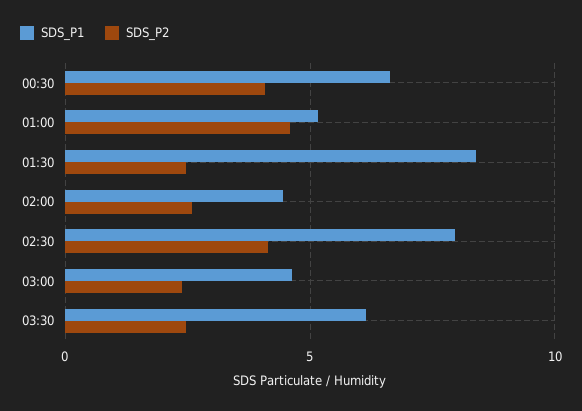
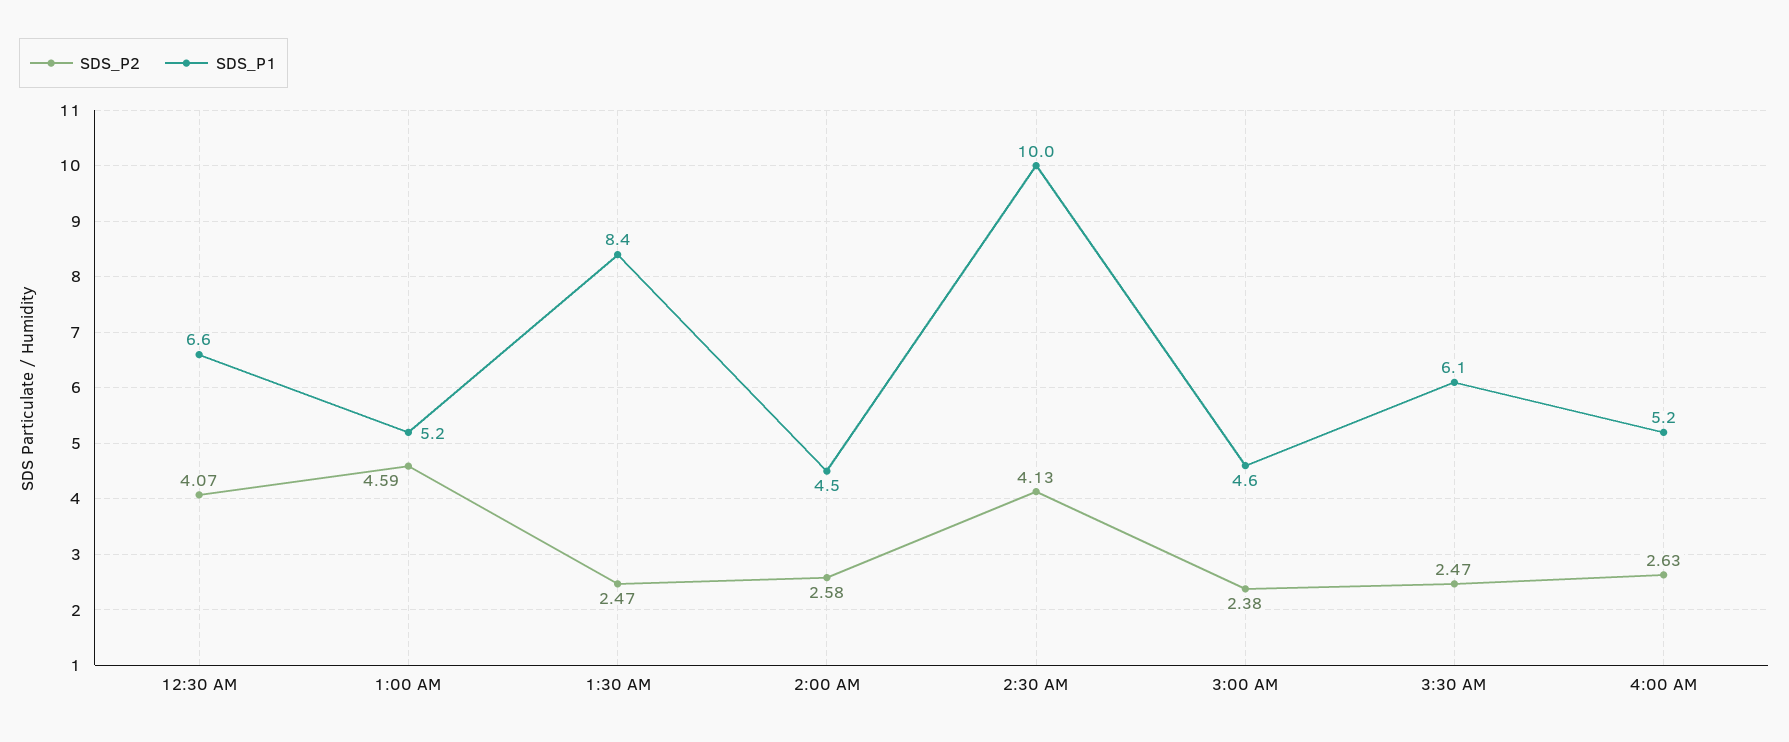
SDS_P1, 02:30: 8 -> 10
SDS_P2, 4:00 AM: none -> 2.63
SDS_P1, 4:00 AM: none -> 5.2

